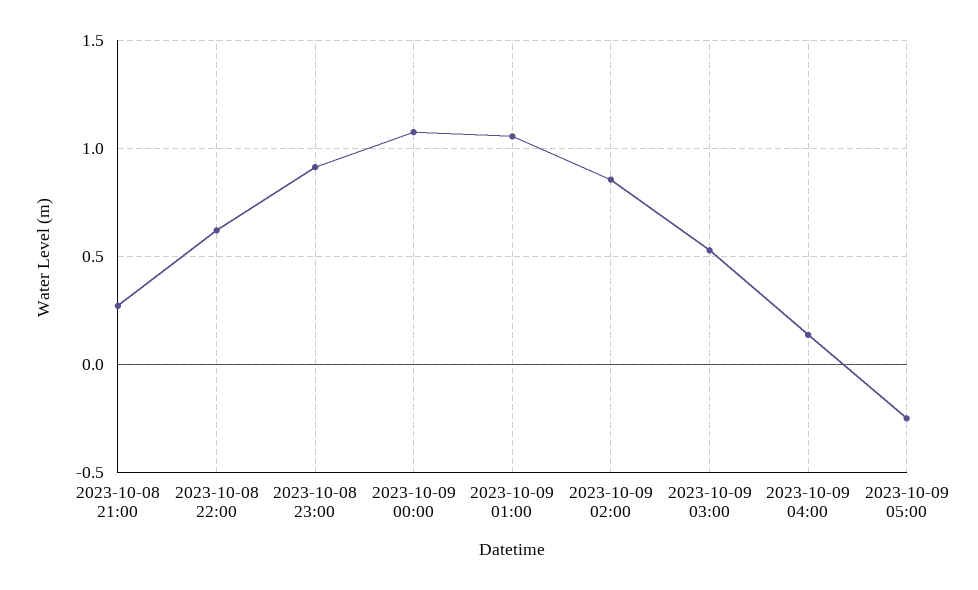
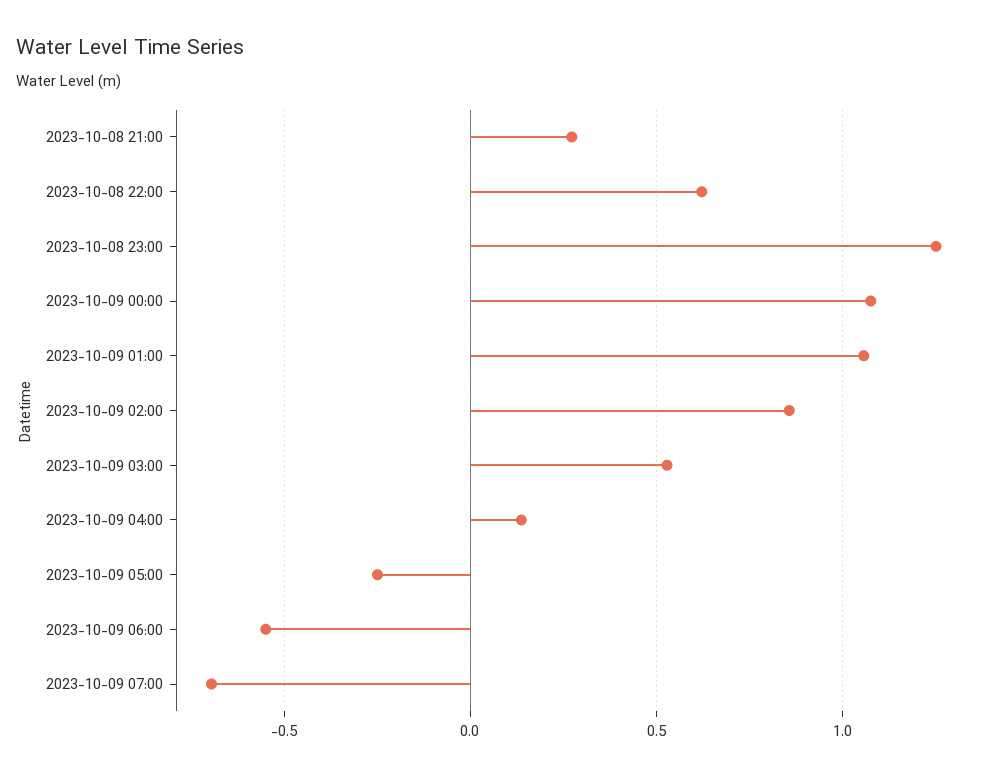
2023-10-08 23:00: 0.9 -> 1.25
2023-10-09 06:00: none -> -0.55
2023-10-09 07:00: none -> -0.7

